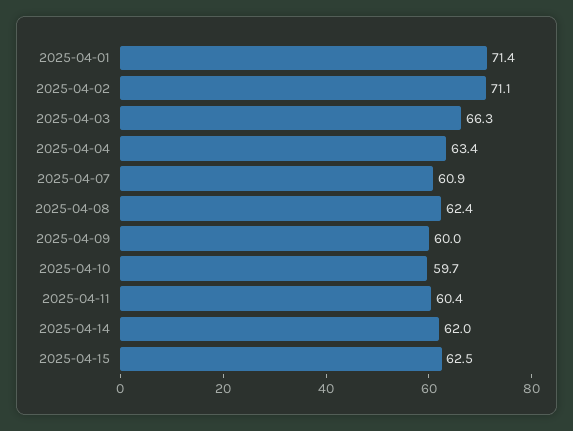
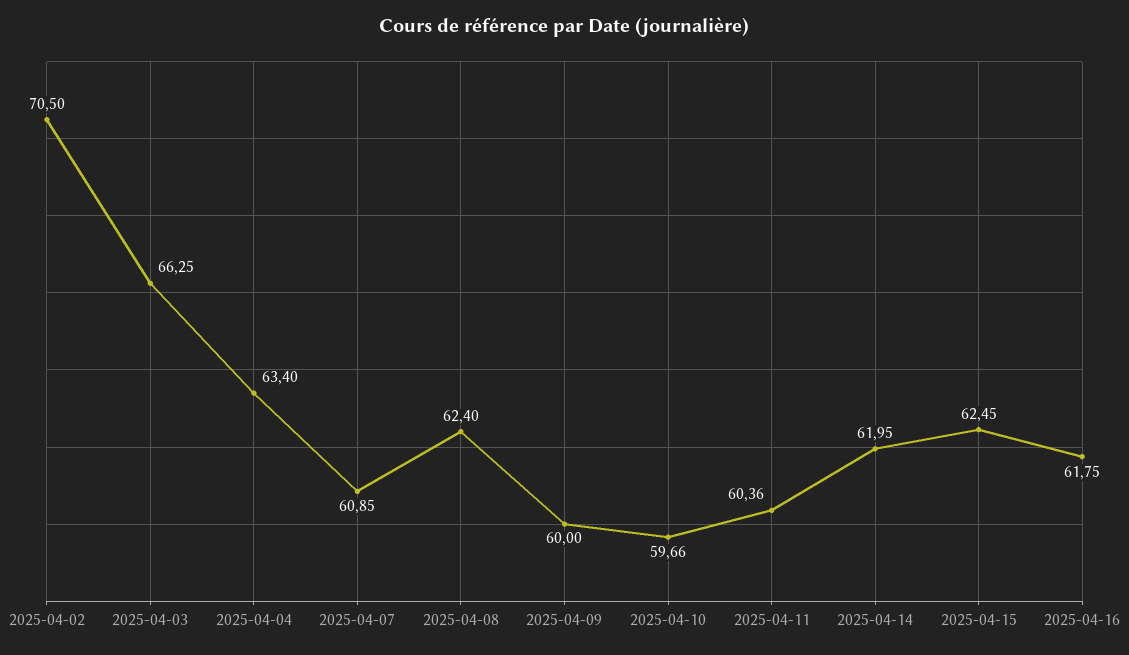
2025-04-01: 71.4 -> none
2025-04-02: 71.1 -> 70.5
2025-04-16: none -> 61.75

